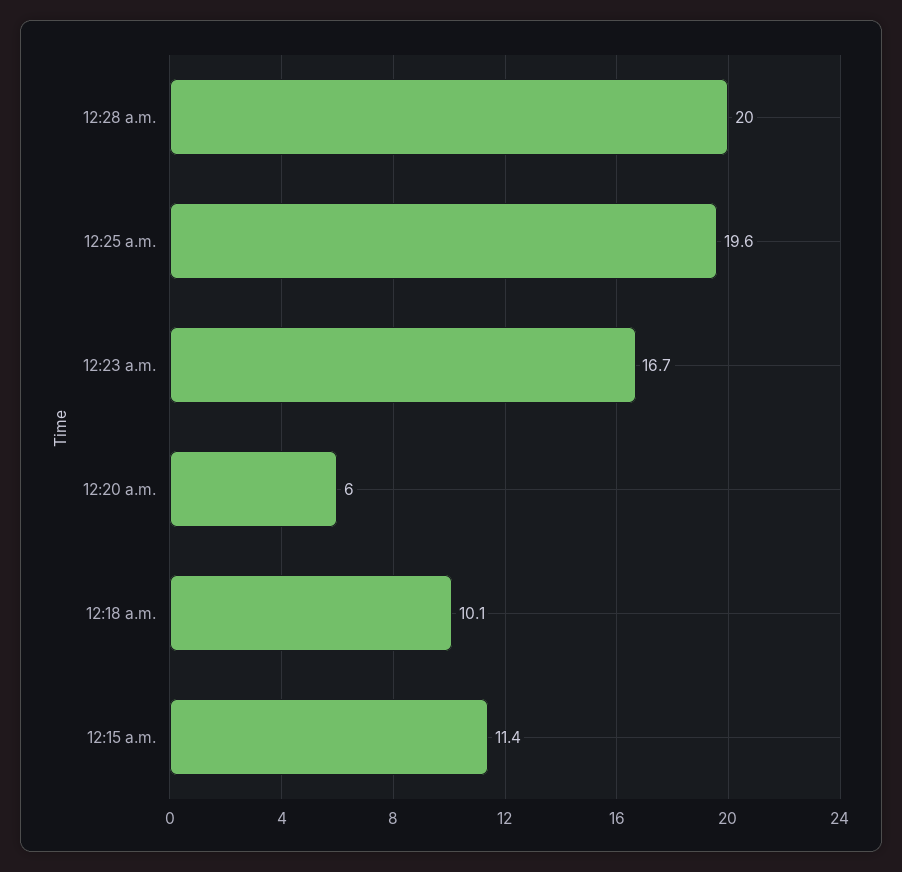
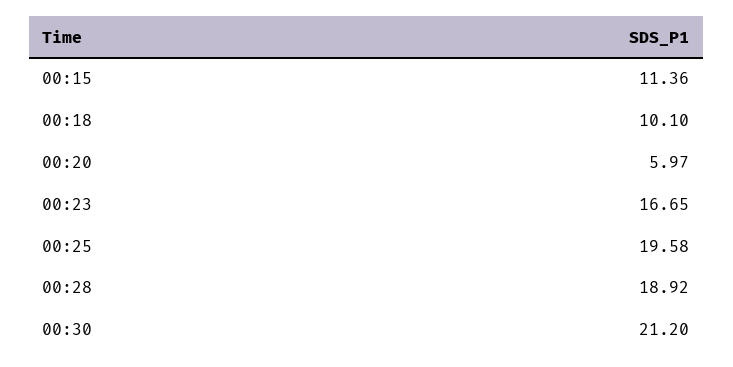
12:28 a.m.: 20 -> 18.92
00:30: none -> 21.2

